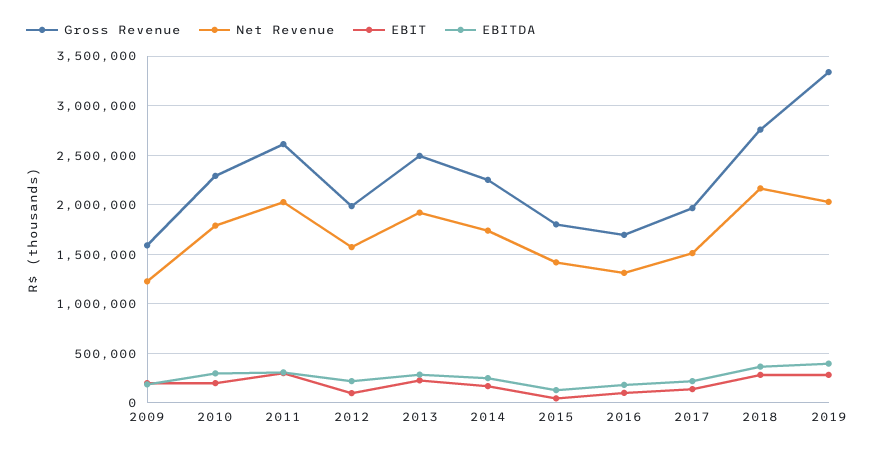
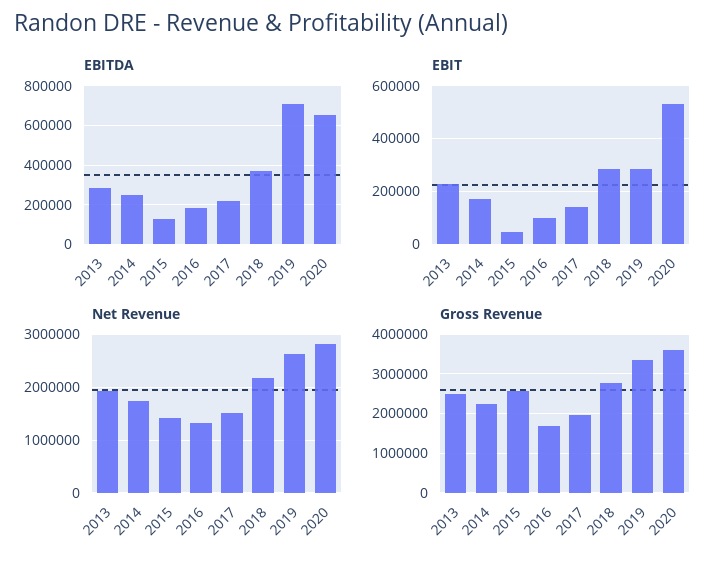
Gross Revenue, 2009: 1600000 -> none
Net Revenue, 2009: 1200000 -> none
EBIT, 2009: 200000 -> none
EBITDA, 2009: 200000 -> none
Gross Revenue, 2010: 2300000 -> none
Net Revenue, 2010: 1800000 -> none
EBIT, 2010: 200000 -> none
EBITDA, 2010: 300000 -> none
Gross Revenue, 2011: 2600000 -> none
Net Revenue, 2011: 2000000 -> none
EBIT, 2011: 300000 -> none
EBITDA, 2011: 300000 -> none
Gross Revenue, 2012: 2000000 -> none
Net Revenue, 2012: 1600000 -> none
EBIT, 2012: 100000 -> none
EBITDA, 2012: 200000 -> none
Gross Revenue, 2015: 1800000 -> 2600000
Net Revenue, 2019: 2000000 -> 2600000
EBITDA, 2019: 400000 -> 700000
EBITDA, 2020: none -> 650000
EBIT, 2020: none -> 525000
Net Revenue, 2020: none -> 2800000
Gross Revenue, 2020: none -> 3600000

